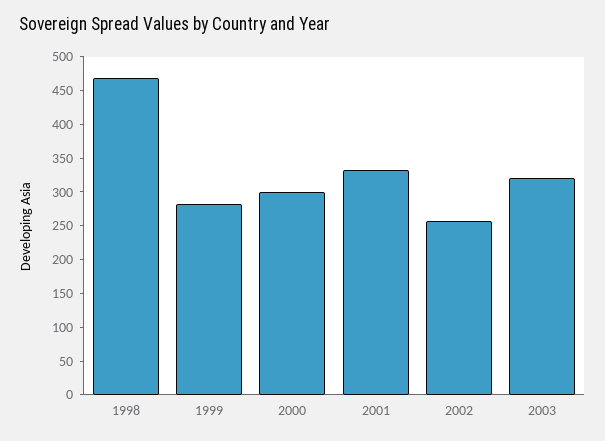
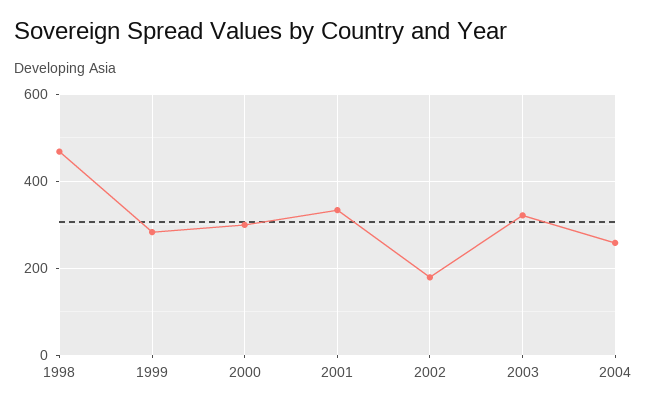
2002: 250 -> 180
2004: none -> 260

